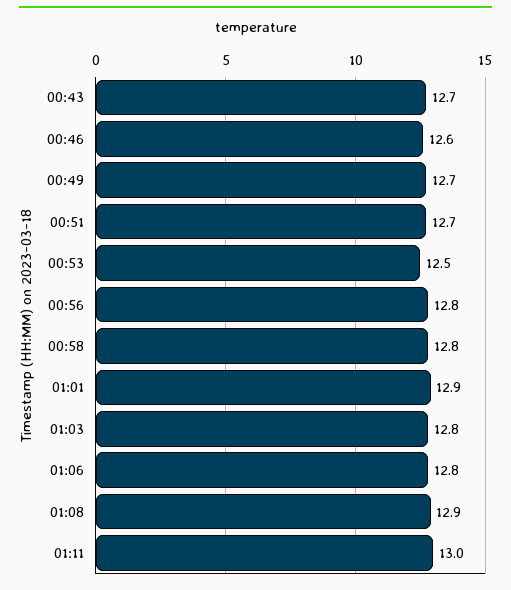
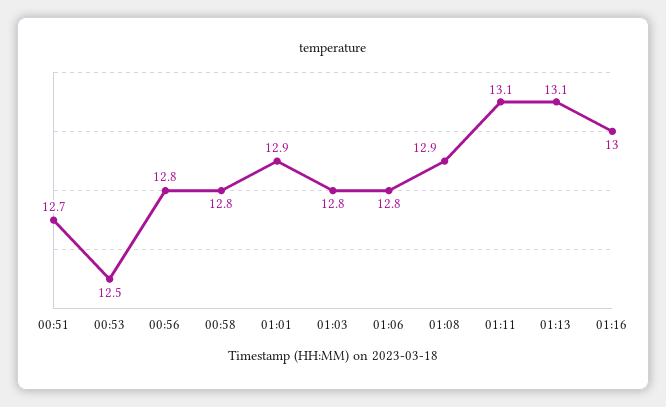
00:43: 12.7 -> none
00:46: 12.6 -> none
00:49: 12.7 -> none
01:11: 13 -> 13.1
01:13: none -> 13.1
01:16: none -> 13

